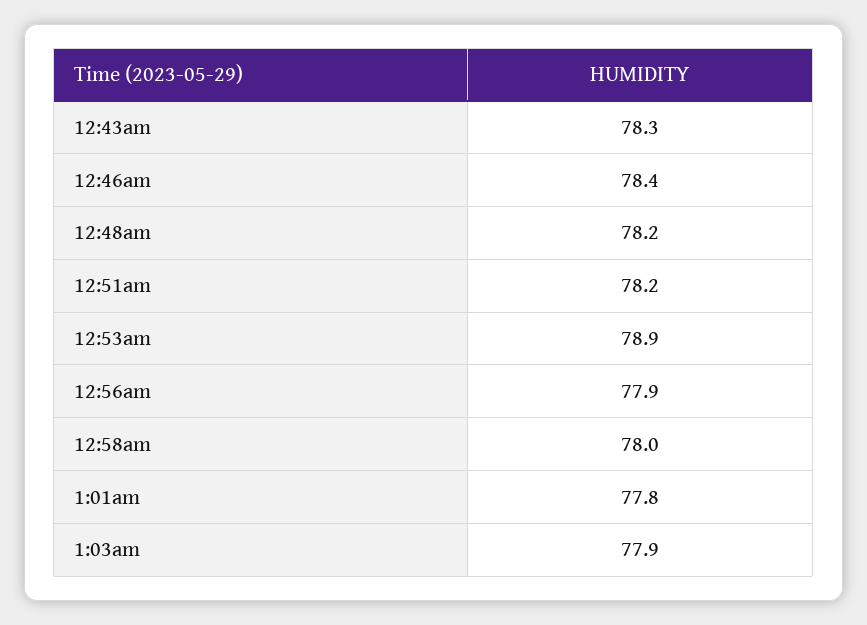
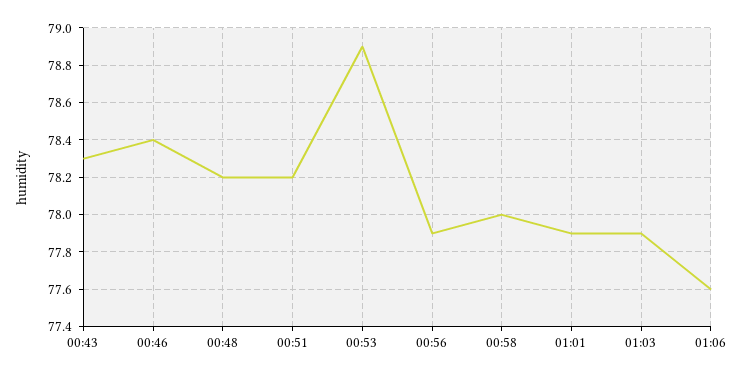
1:01am: 77.8 -> 77.9
01:06: none -> 77.6

